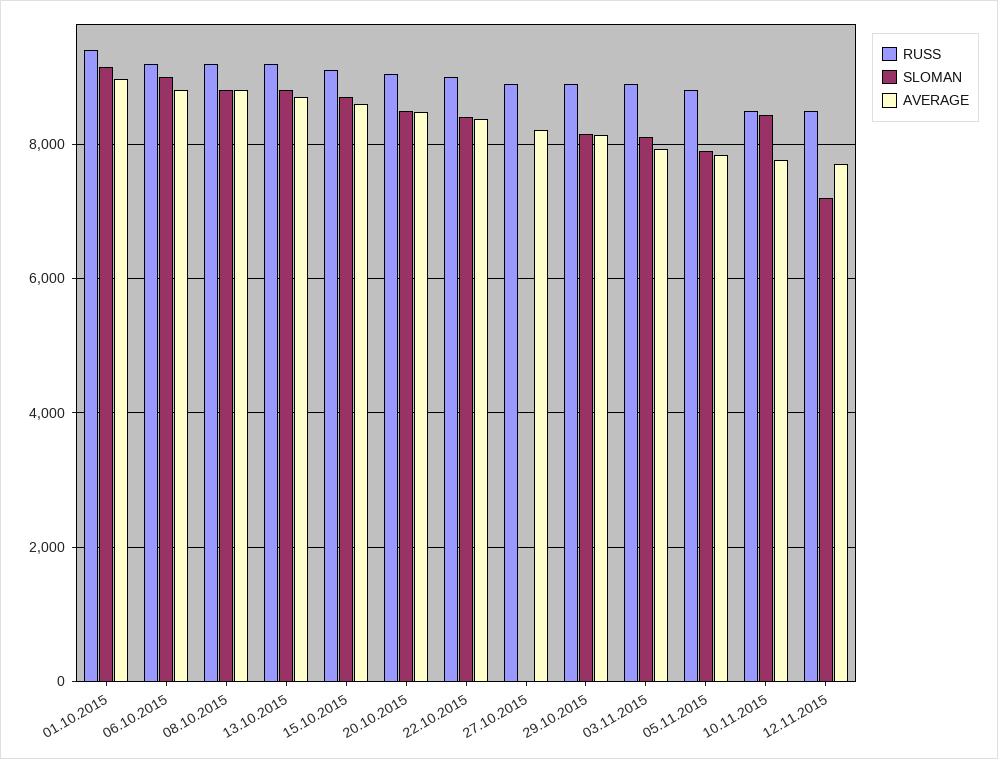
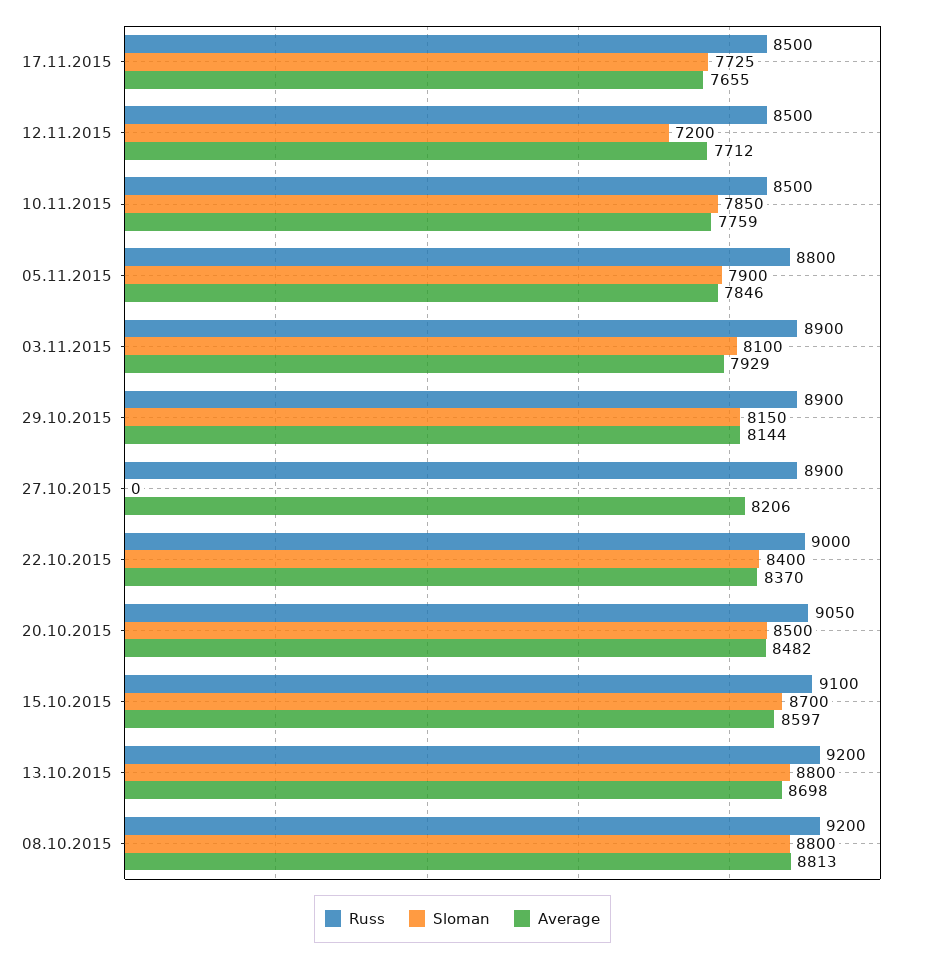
RUSS, 01.10.2015: 9400 -> none
SLOMAN, 01.10.2015: 9200 -> none
AVERAGE, 01.10.2015: 9000 -> none
RUSS, 06.10.2015: 9200 -> none
SLOMAN, 06.10.2015: 9000 -> none
AVERAGE, 06.10.2015: 8800 -> none
SLOMAN, 10.11.2015: 8400 -> 7850
RUSS, 17.11.2015: none -> 8500
SLOMAN, 17.11.2015: none -> 7725
AVERAGE, 17.11.2015: none -> 7655

